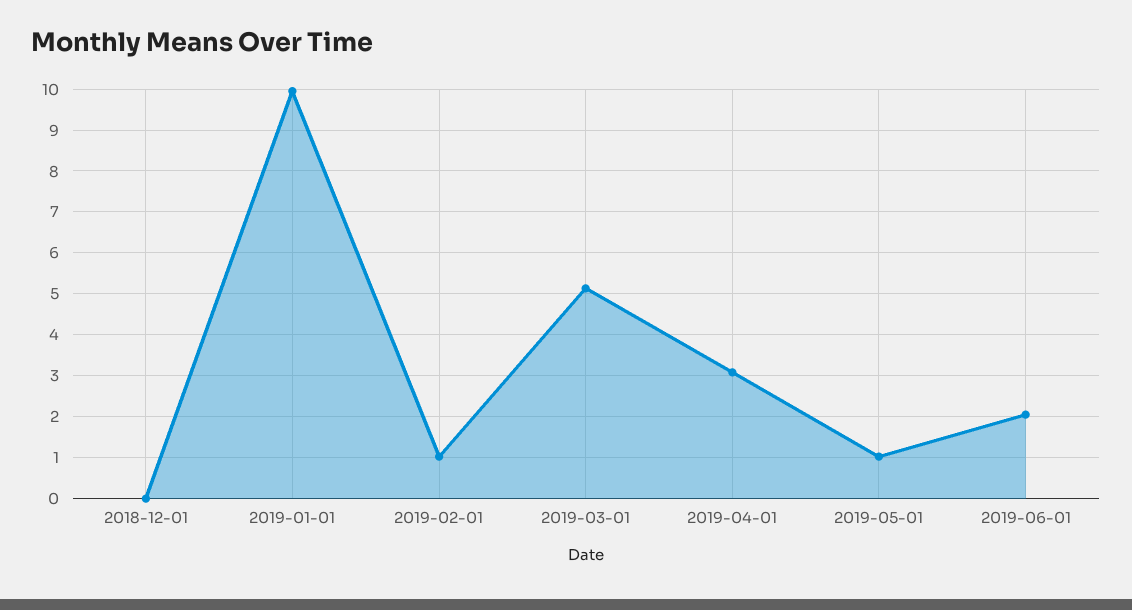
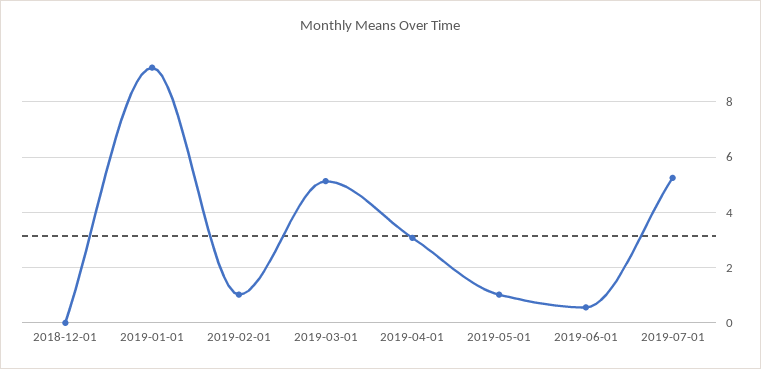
2019-01-01: 10 -> 9.25
2019-06-01: 2 -> 0.5
2019-07-01: none -> 5.25

